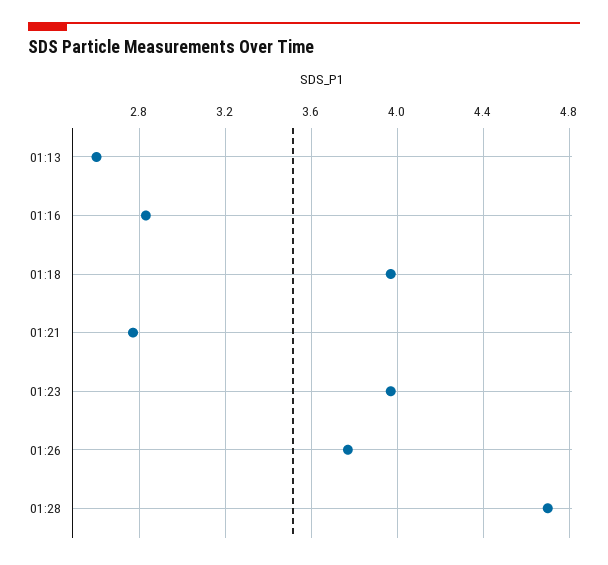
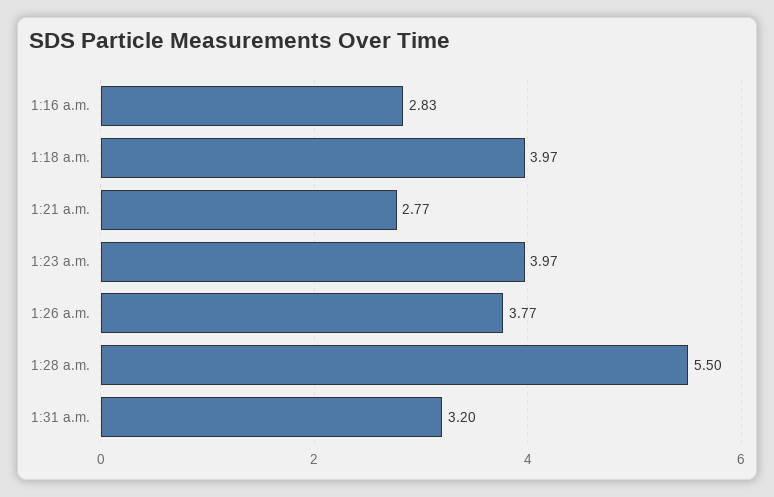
01:13: 2.6 -> none
01:28: 4.7 -> 5.5
1:31 a.m.: none -> 3.2

